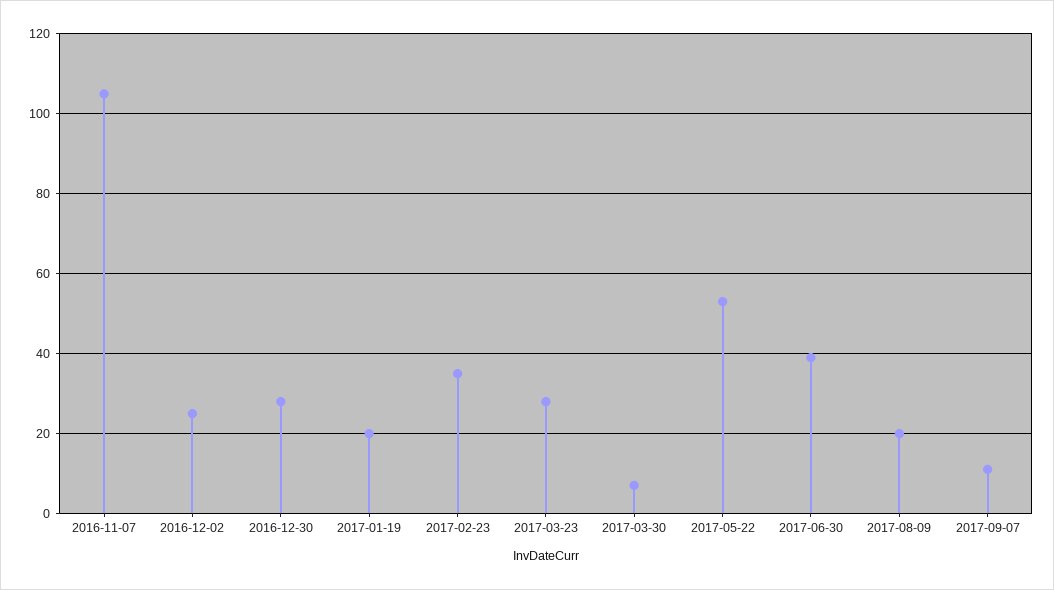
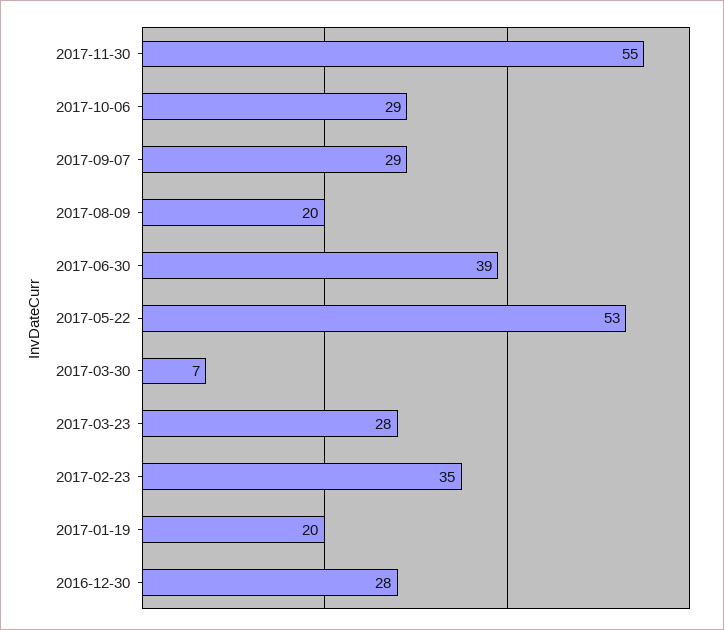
2016-11-07: 105 -> none
2016-12-02: 25 -> none
2017-09-07: 10 -> 29
2017-11-30: none -> 55
2017-10-06: none -> 29

